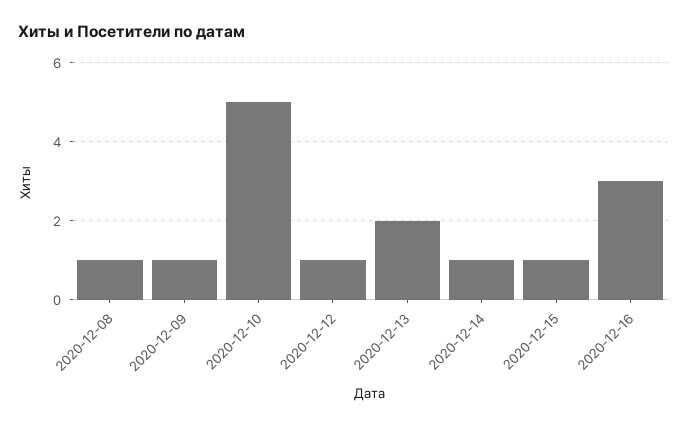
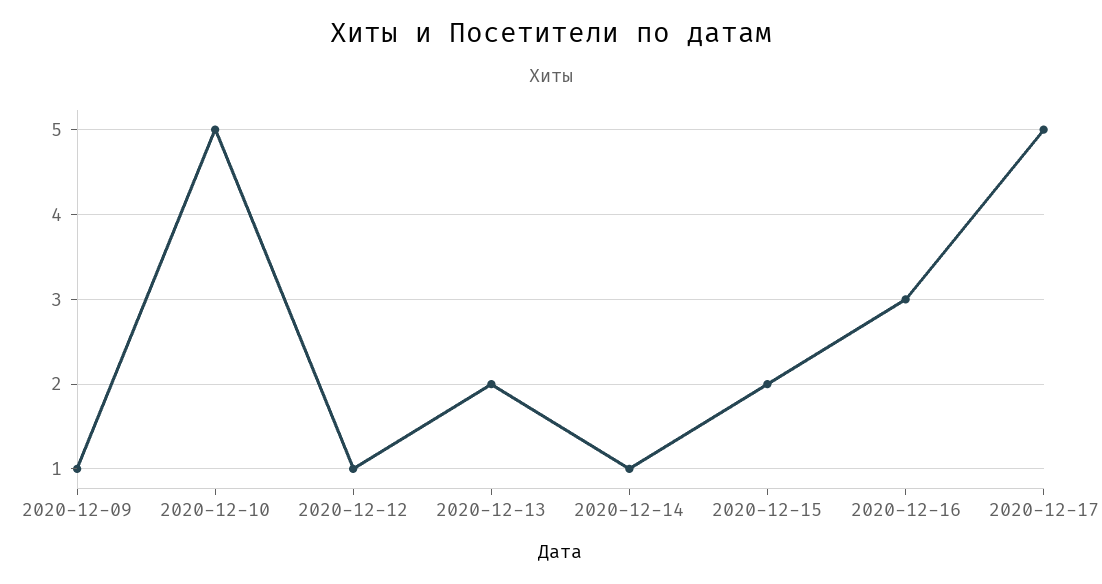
2020-12-08: 1 -> none
2020-12-15: 1 -> 2
2020-12-17: none -> 5

